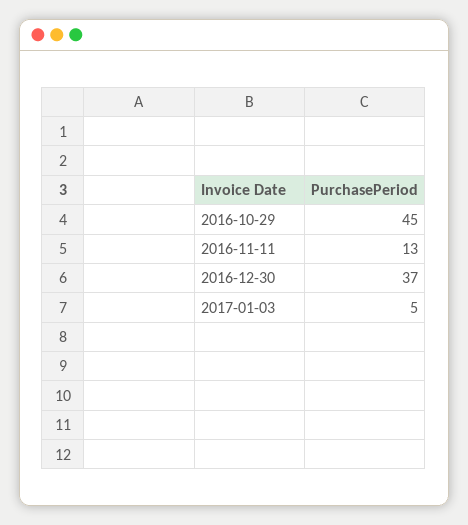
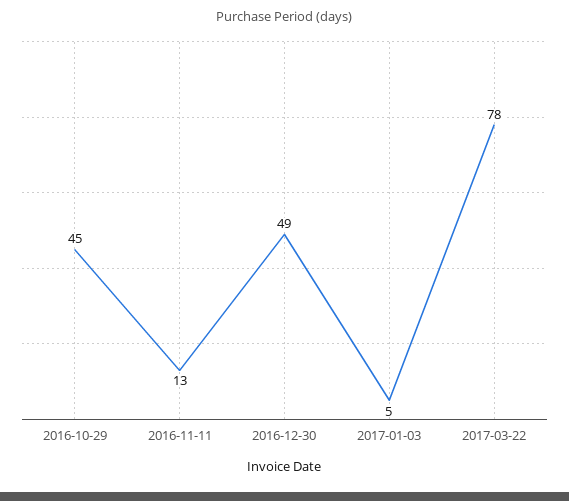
2016-12-30: 37 -> 49
2017-03-22: none -> 78

